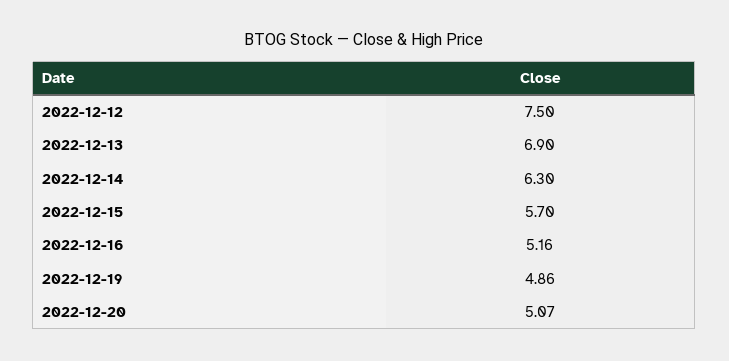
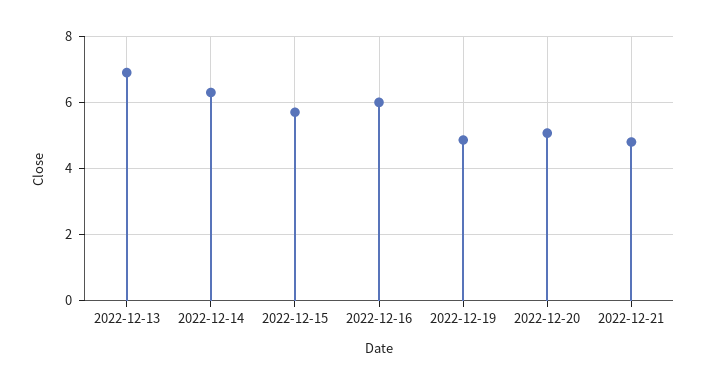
2022-12-12: 7.5 -> none
2022-12-16: 5.16 -> 6
2022-12-21: none -> 4.8

